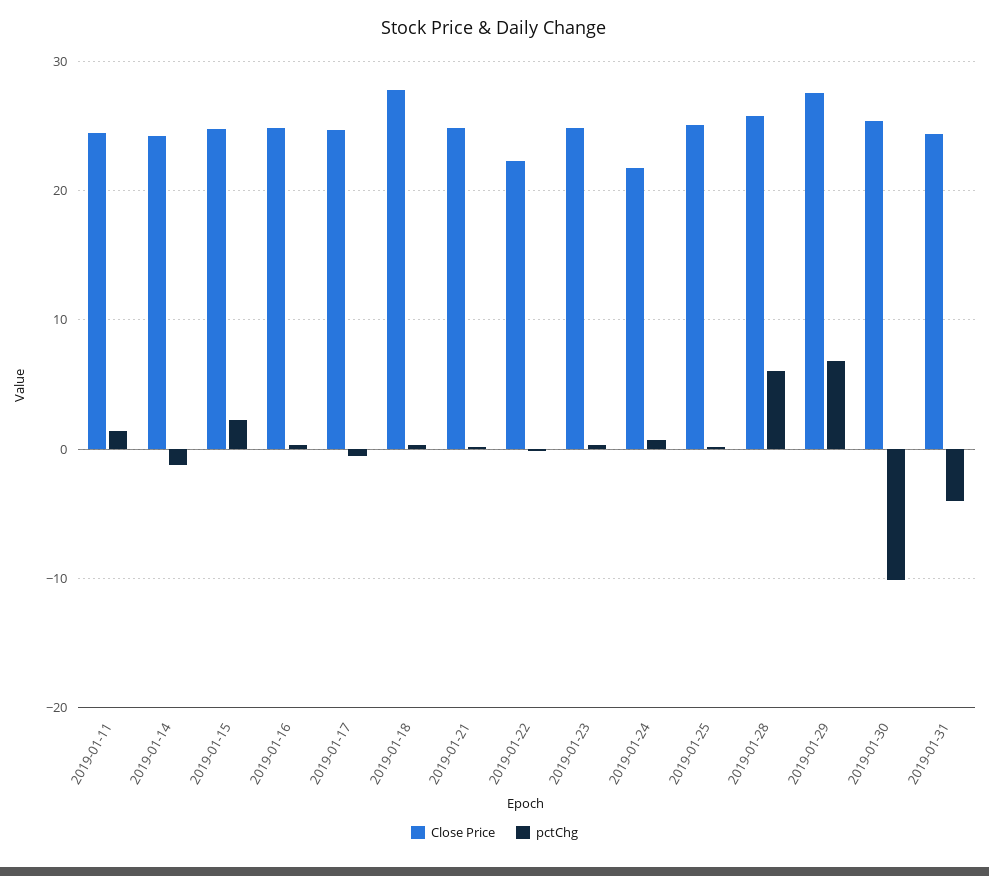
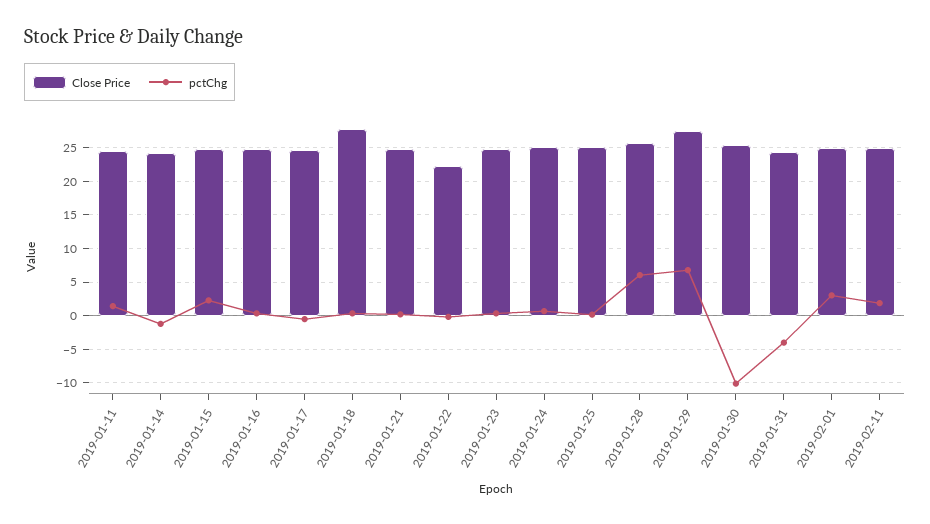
Close Price, 2019-01-24: 22 -> 25
Close Price, 2019-02-01: none -> 25
pctChg, 2019-02-01: none -> 3
Close Price, 2019-02-11: none -> 25
pctChg, 2019-02-11: none -> 2

